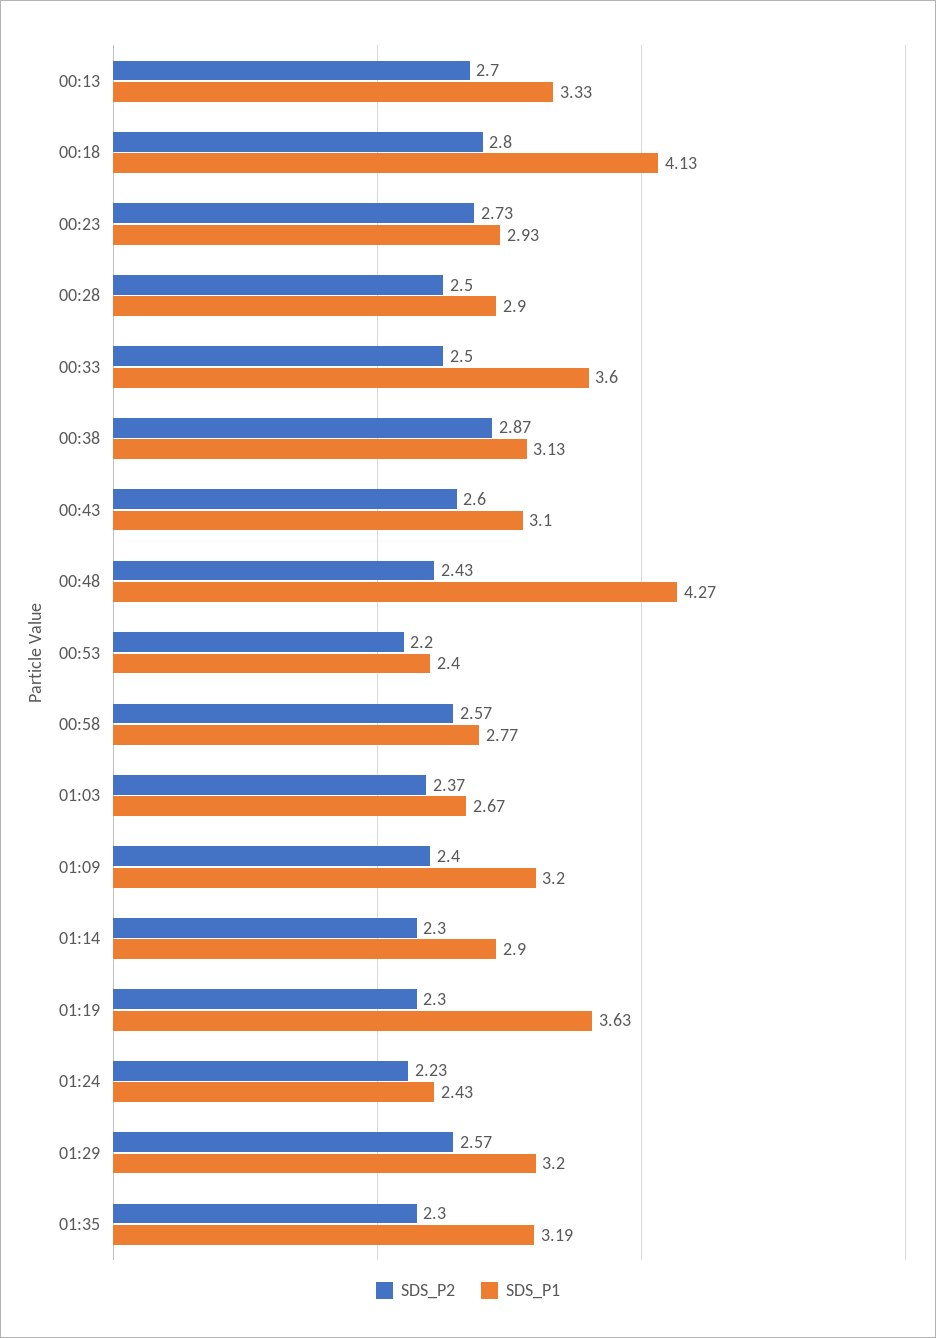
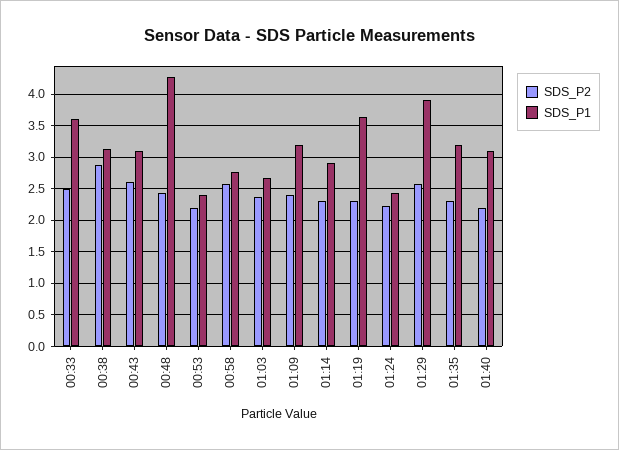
SDS_P2, 00:13: 2.7 -> none
SDS_P1, 00:13: 3.33 -> none
SDS_P2, 00:18: 2.8 -> none
SDS_P1, 00:18: 4.13 -> none
SDS_P2, 00:23: 2.73 -> none
SDS_P1, 00:23: 2.93 -> none
SDS_P2, 00:28: 2.5 -> none
SDS_P1, 00:28: 2.9 -> none
SDS_P1, 01:29: 3.2 -> 3.9
SDS_P2, 01:40: none -> 2.2
SDS_P1, 01:40: none -> 3.1

